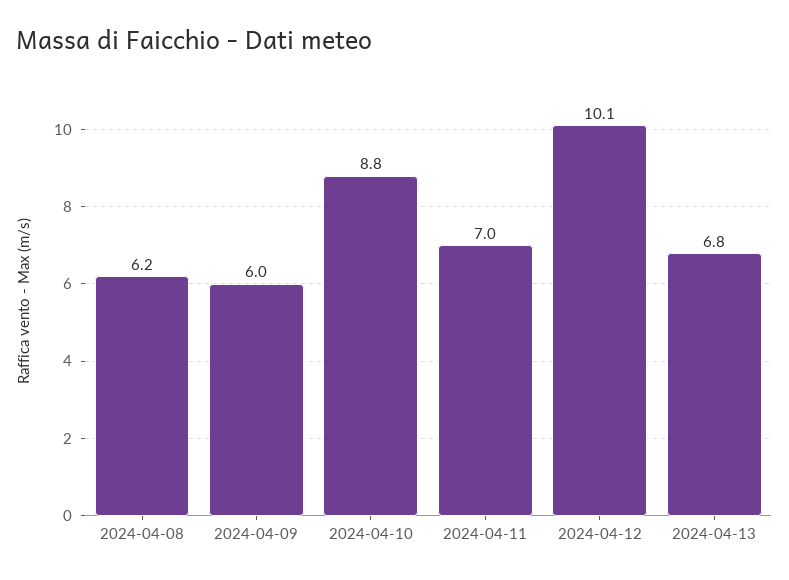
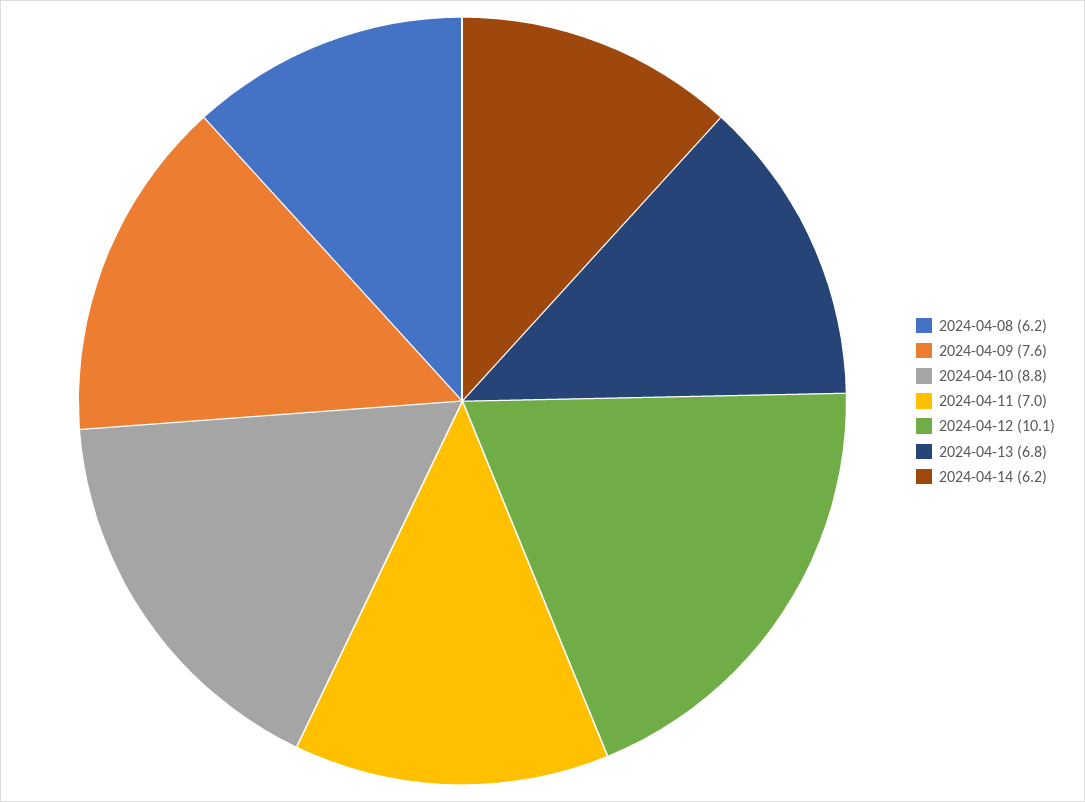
2024-04-09: 6 -> 7.6
2024-04-14: none -> 6.2

